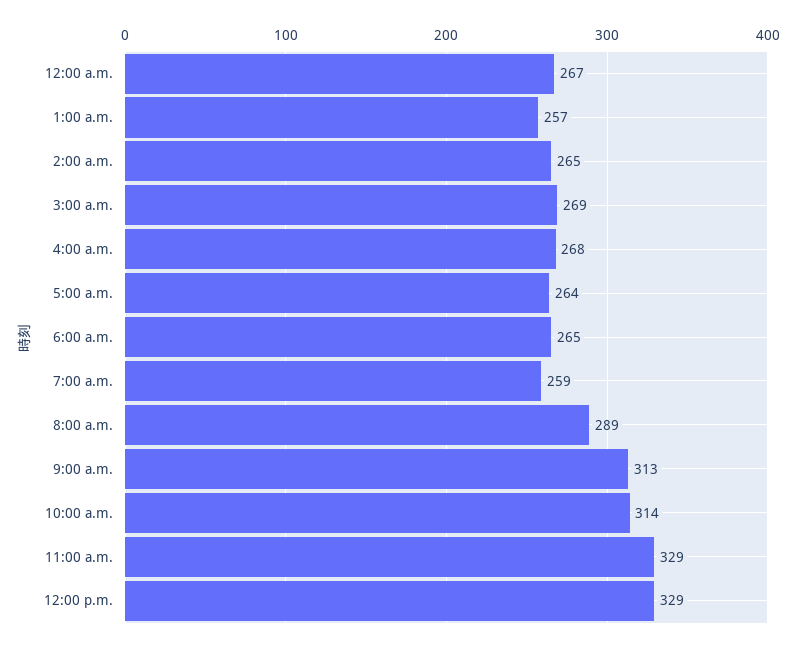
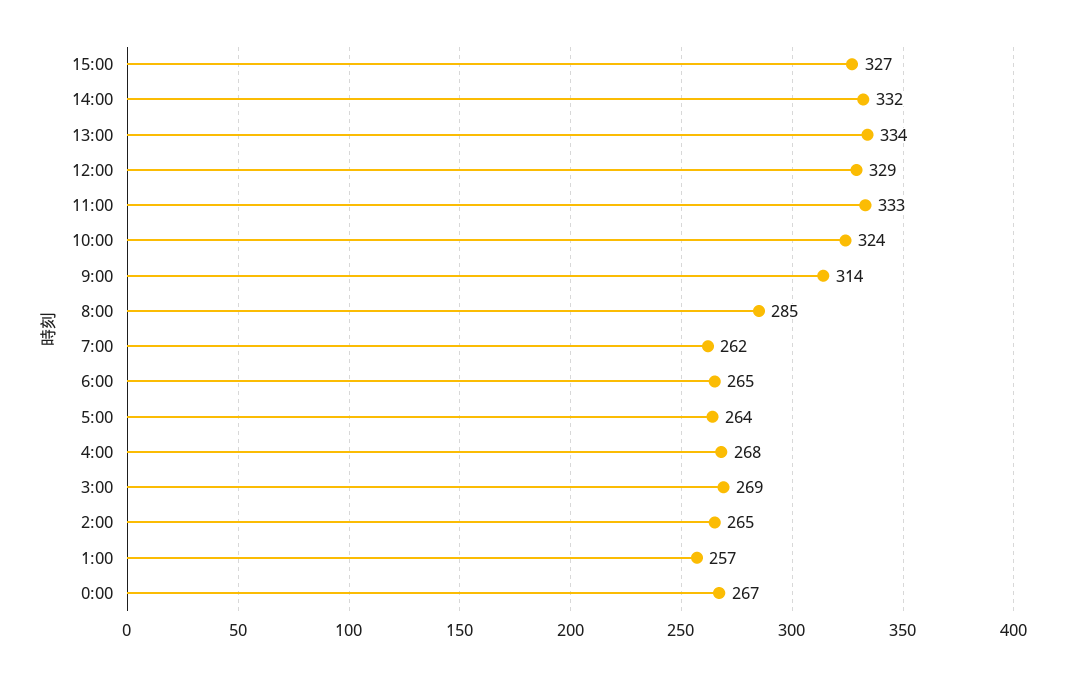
7:00 a.m.: 259 -> 262
8:00 a.m.: 289 -> 285
9:00 a.m.: 313 -> 314
10:00 a.m.: 314 -> 324
11:00 a.m.: 329 -> 333
15:00: none -> 327
14:00: none -> 332
13:00: none -> 334

